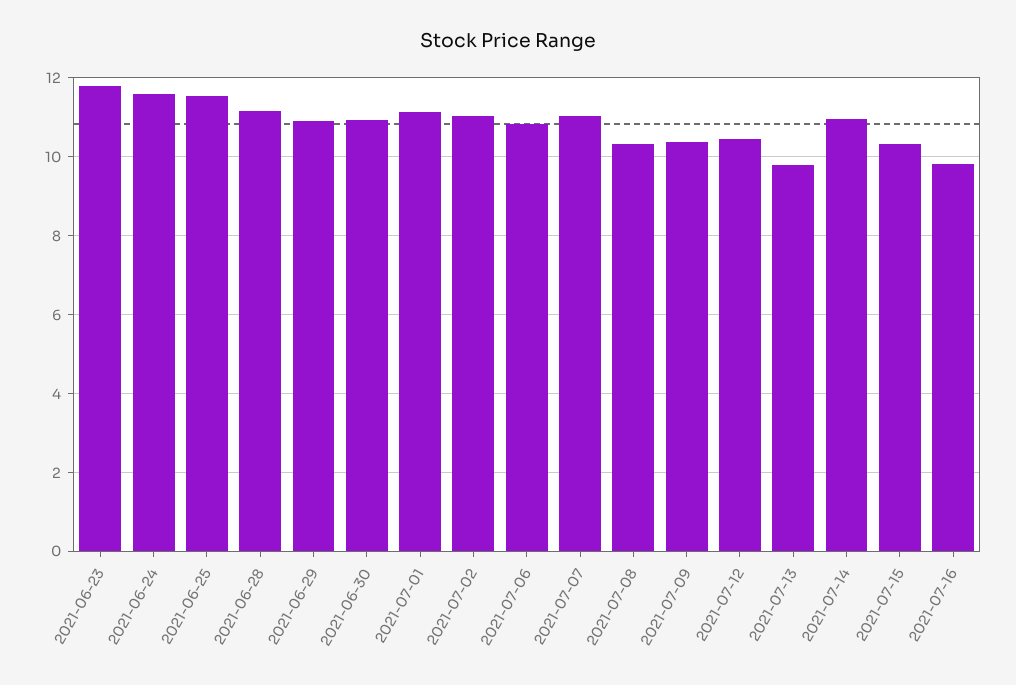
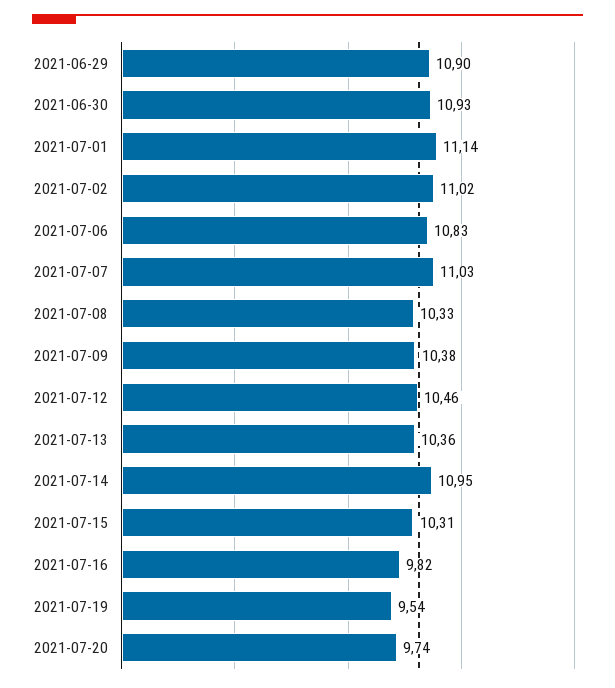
2021-06-23: 11.8 -> none
2021-06-24: 11.6 -> none
2021-06-25: 11.6 -> none
2021-06-28: 11.2 -> none
2021-07-13: 9.8 -> 10.36
2021-07-19: none -> 9.54
2021-07-20: none -> 9.74

